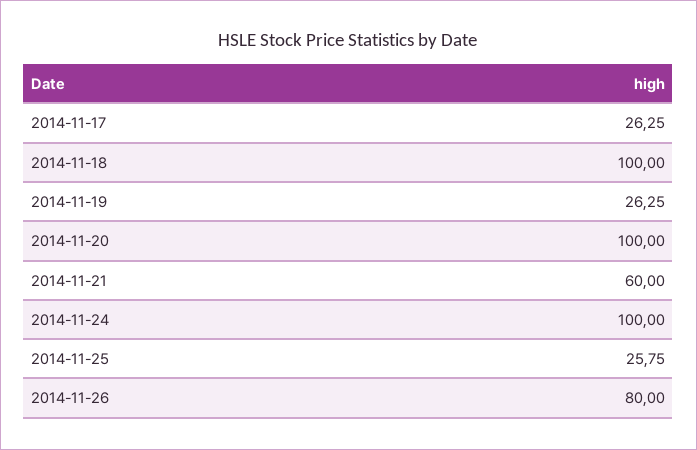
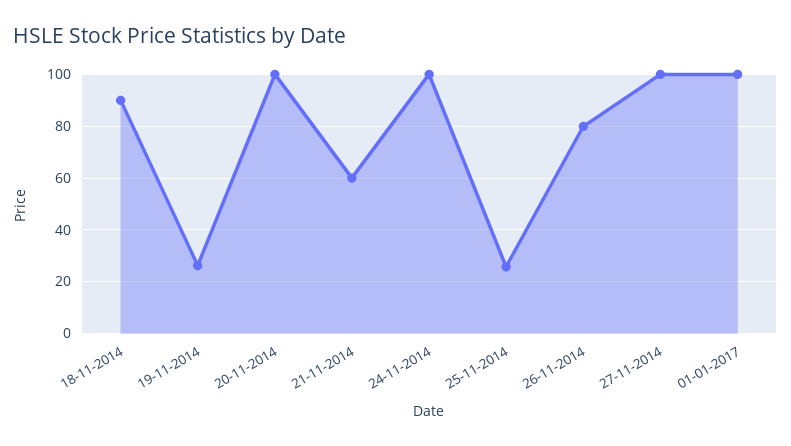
2014-11-17: 26.25 -> none
2014-11-18: 100 -> 90
27-11-2014: none -> 100
01-01-2017: none -> 100

